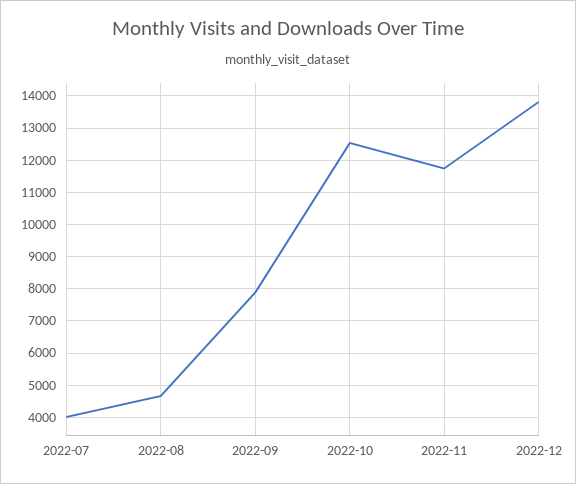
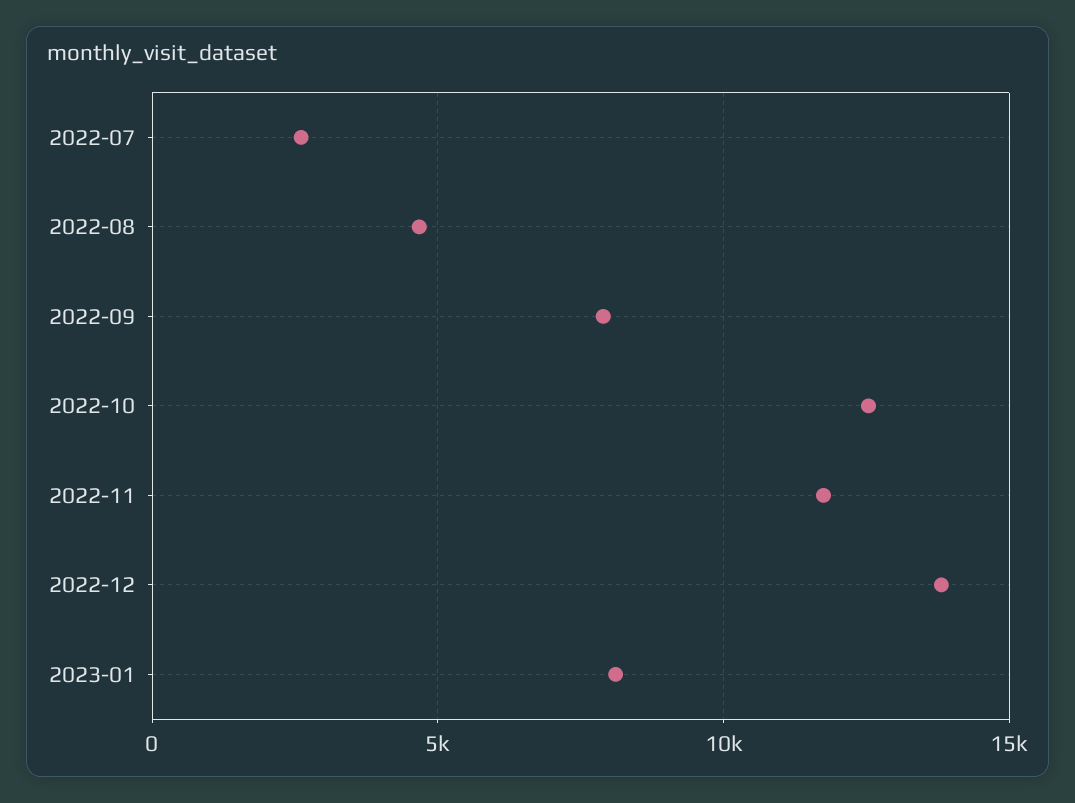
2022-07: 4000 -> 2500
2023-01: none -> 8000

